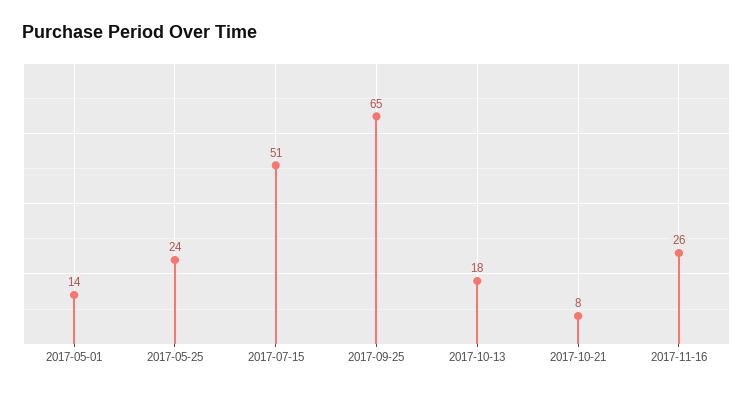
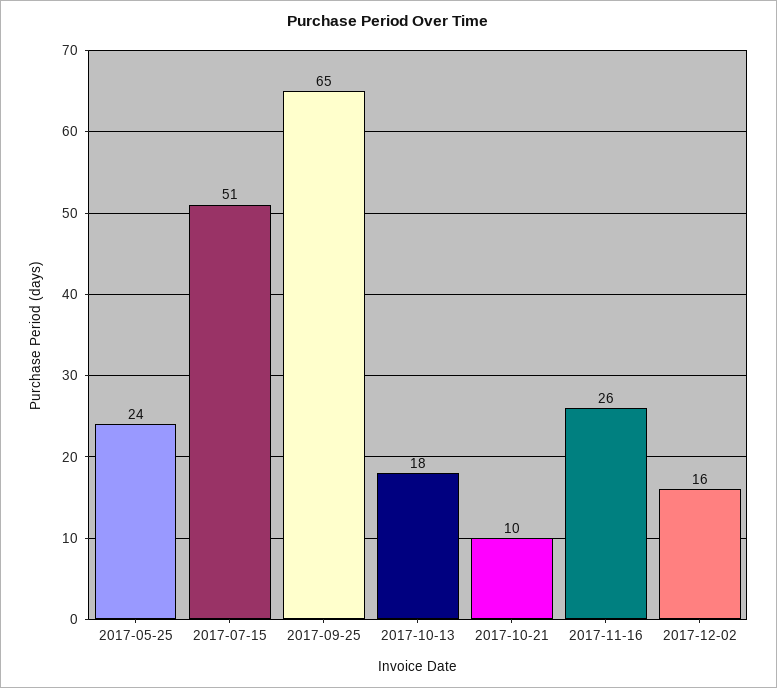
2017-05-01: 14 -> none
2017-10-21: 8 -> 10
2017-12-02: none -> 16

